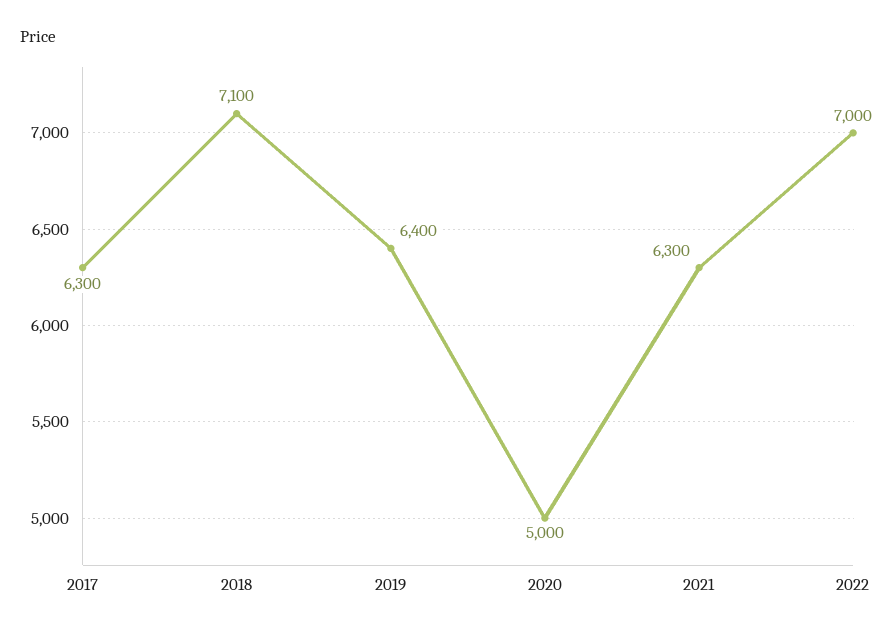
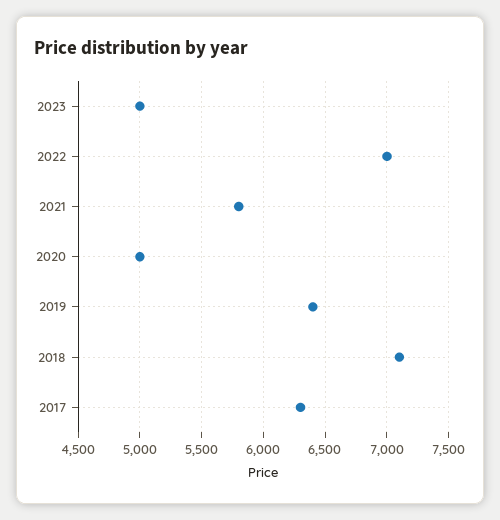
2021: 6300 -> 5800
2023: none -> 5000

